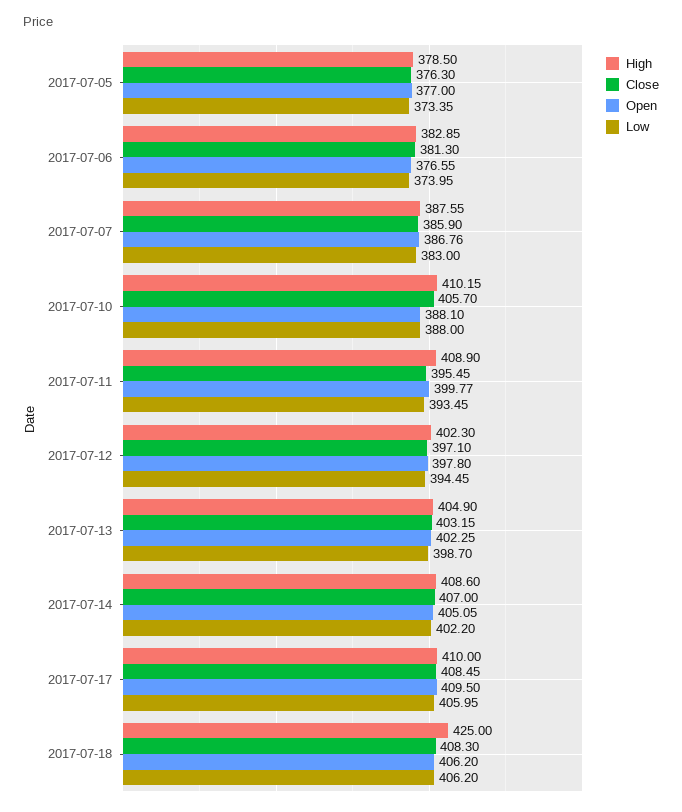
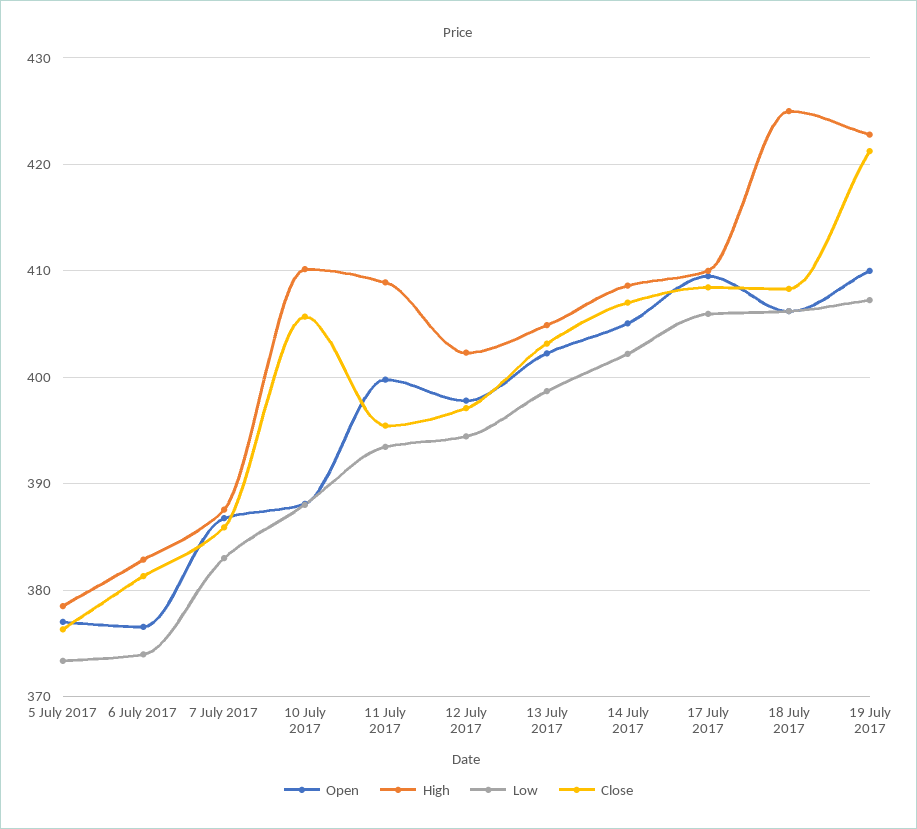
Open, 19 July 2017: none -> 410
High, 19 July 2017: none -> 423
Low, 19 July 2017: none -> 407
Close, 19 July 2017: none -> 421

